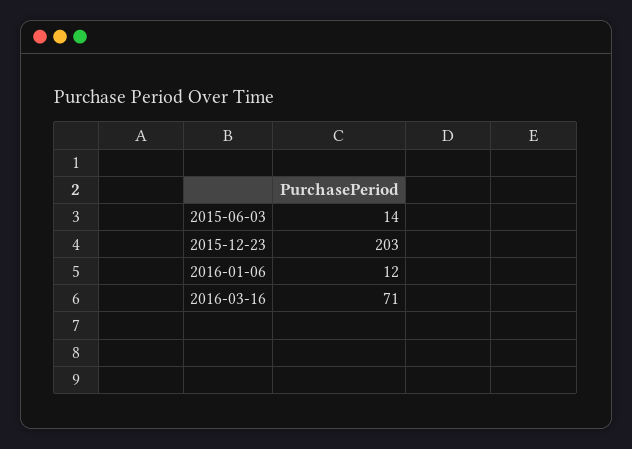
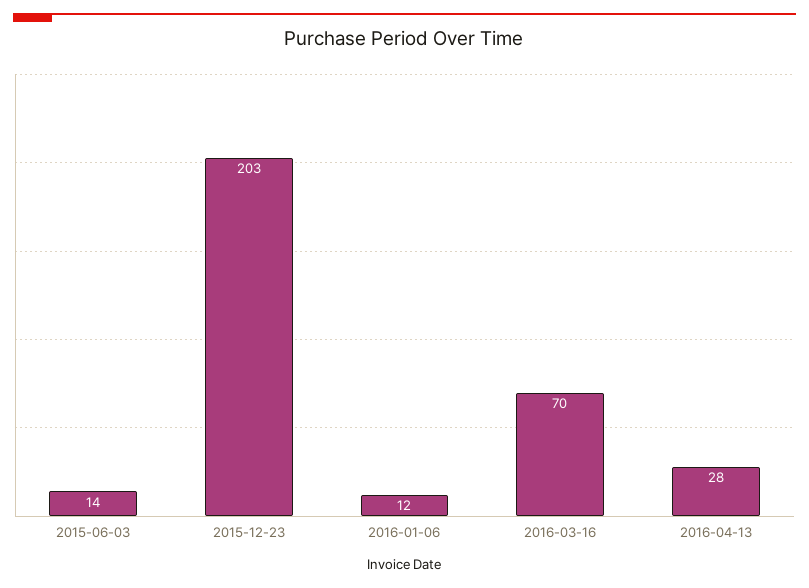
2016-03-16: 71 -> 70
2016-04-13: none -> 28

